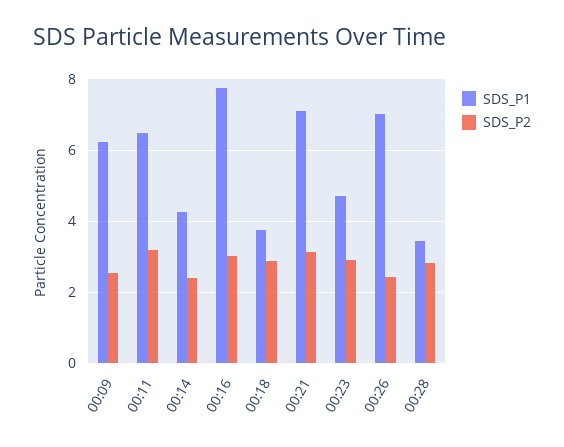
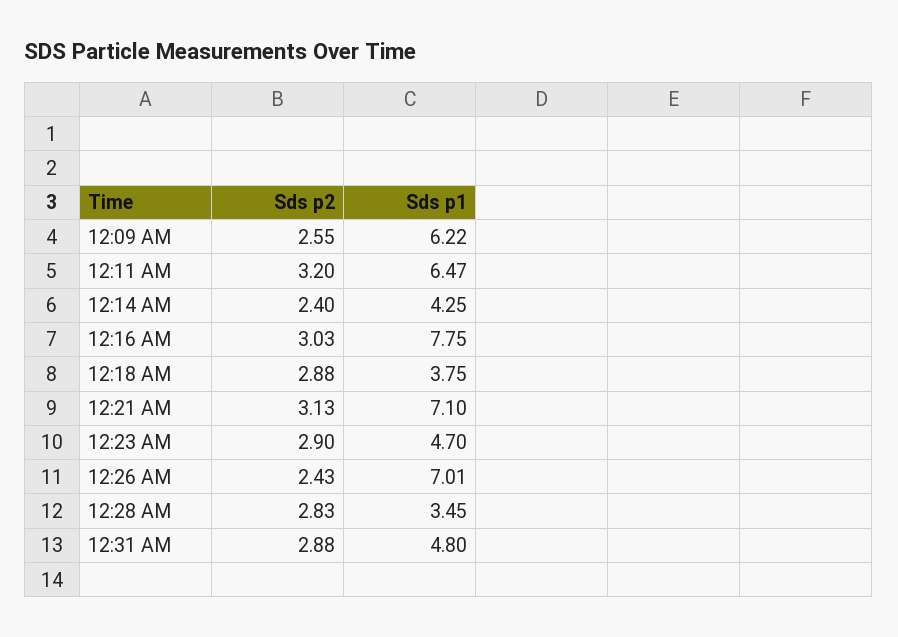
SDS_P2, 12:31 AM: none -> 2.88
SDS_P1, 12:31 AM: none -> 4.8

